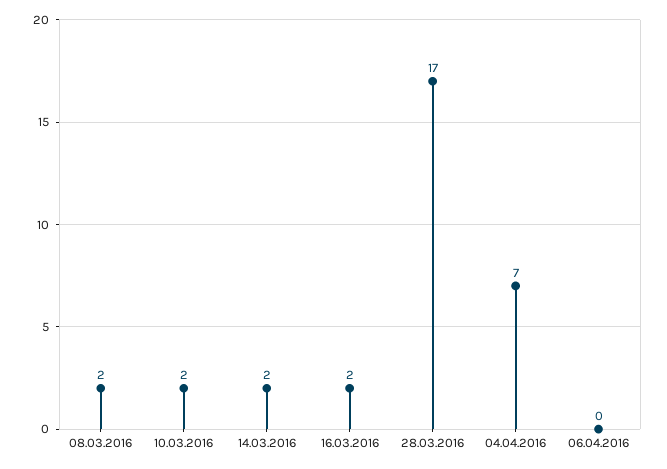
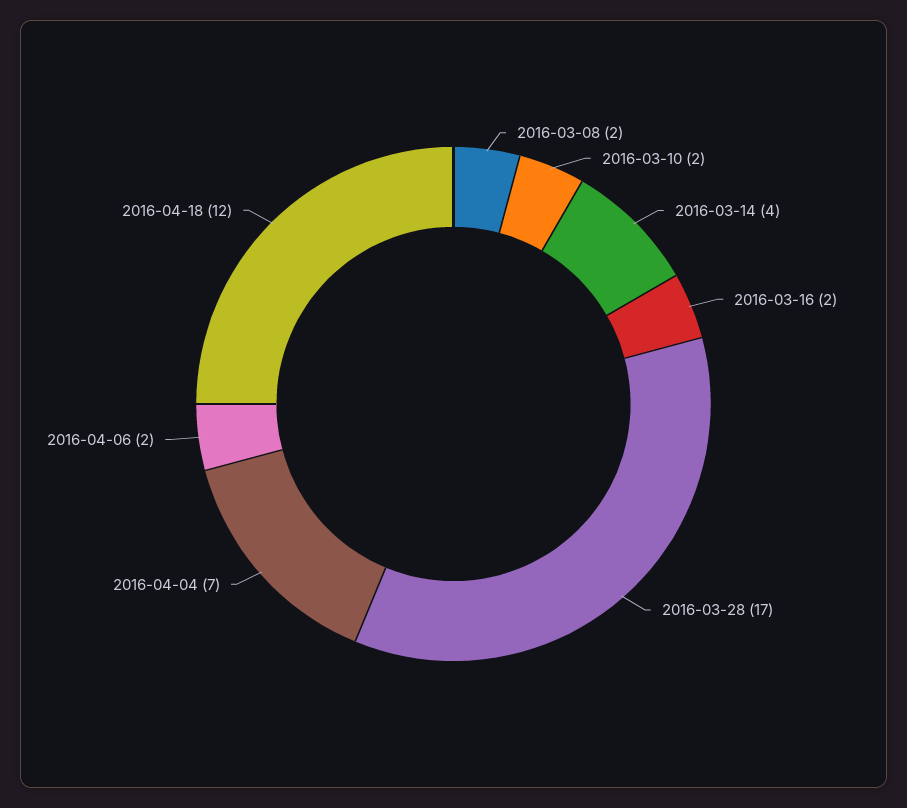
14.03.2016: 2 -> 4
06.04.2016: 0 -> 2
2016-04-18: none -> 12

